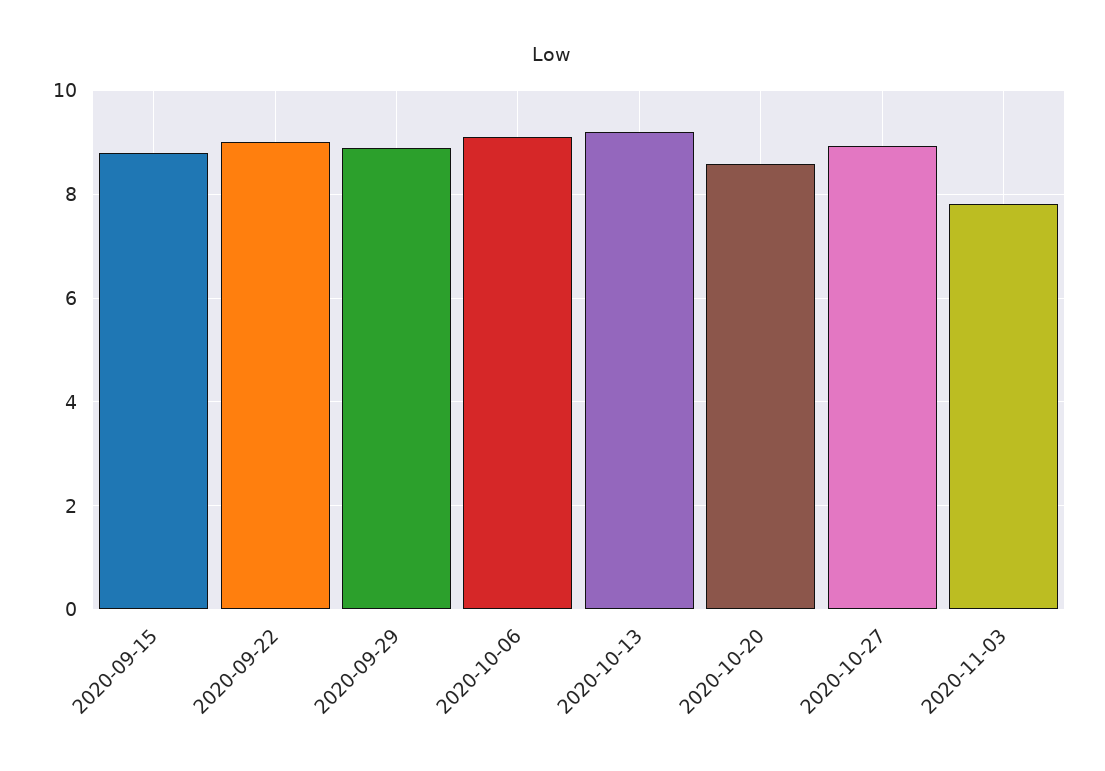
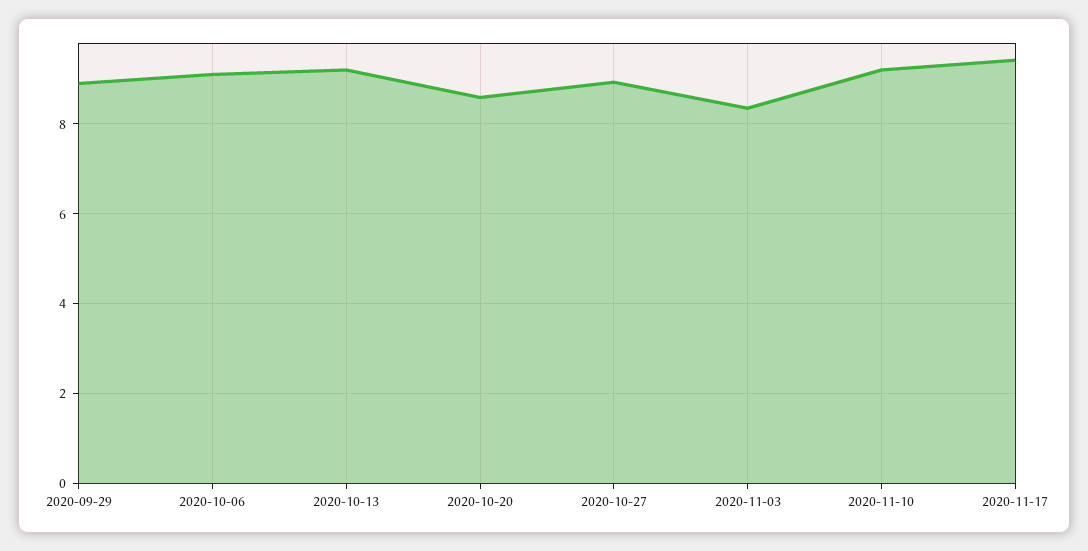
2020-09-15: 8.8 -> none
2020-09-22: 9 -> none
2020-11-03: 7.8 -> 8.4
2020-11-10: none -> 9.2
2020-11-17: none -> 9.4

